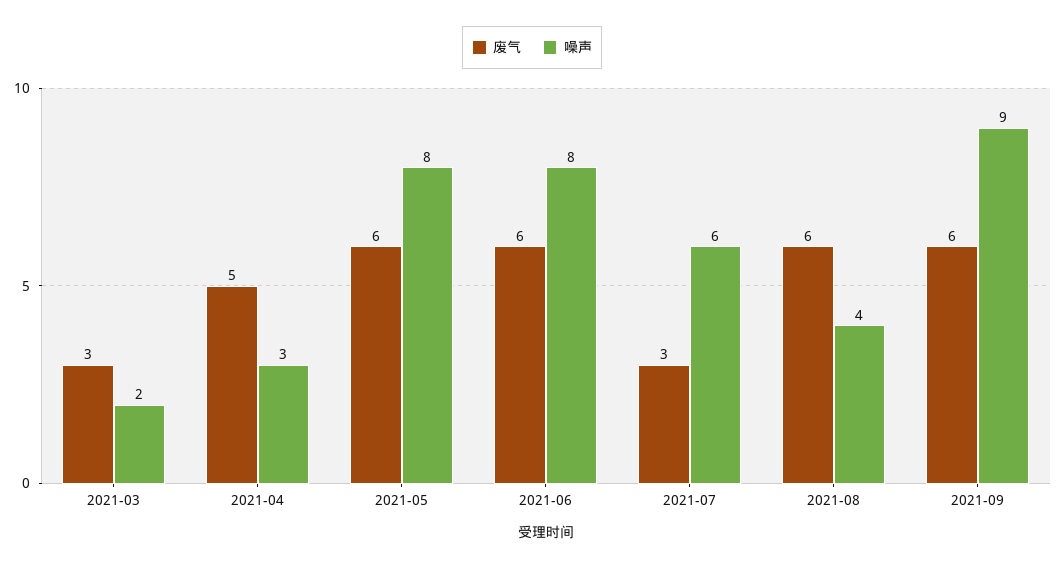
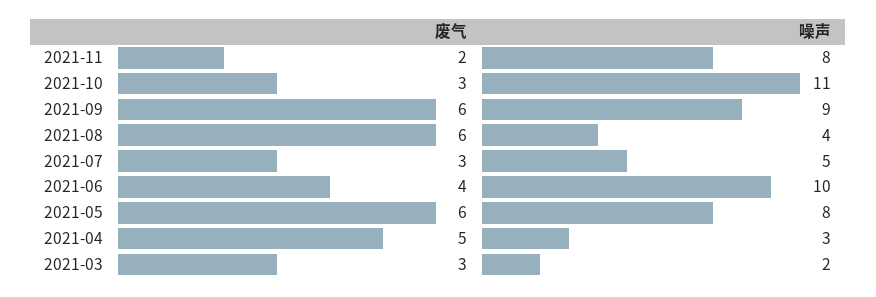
废气, 2021-06: 6 -> 4
噪声, 2021-06: 8 -> 10
噪声, 2021-07: 6 -> 5
废气, 2021-11: none -> 2
噪声, 2021-11: none -> 8
废气, 2021-10: none -> 3
噪声, 2021-10: none -> 11

